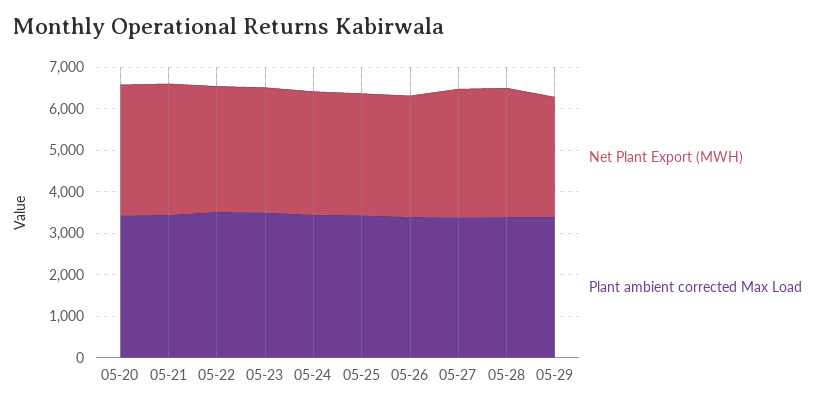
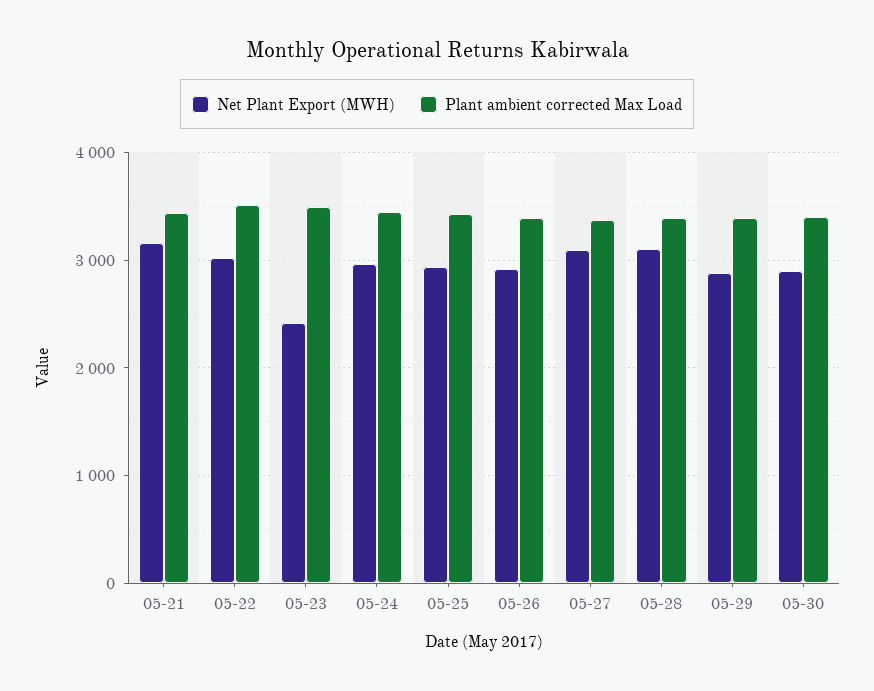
Net Plant Export (MWH), 05-20: 3200 -> none
Plant ambient corrected Max Load, 05-20: 3400 -> none
Net Plant Export (MWH), 05-23: 3000 -> 2400
Net Plant Export (MWH), 05-30: none -> 2900
Plant ambient corrected Max Load, 05-30: none -> 3400

